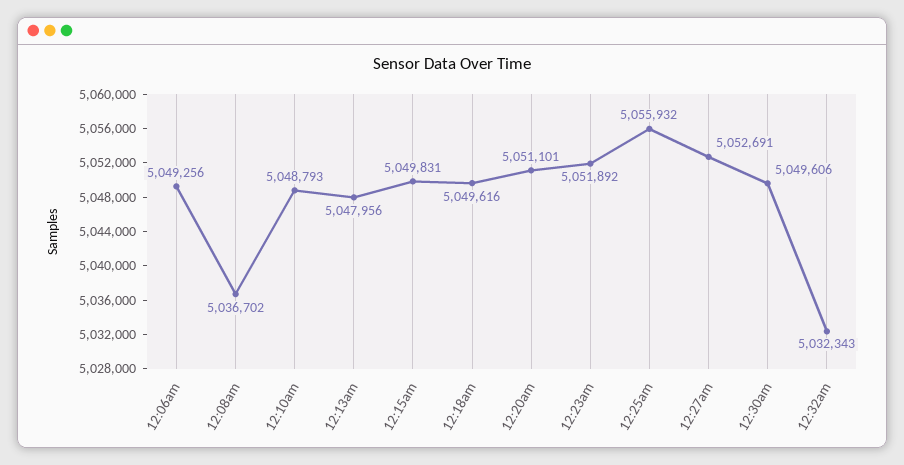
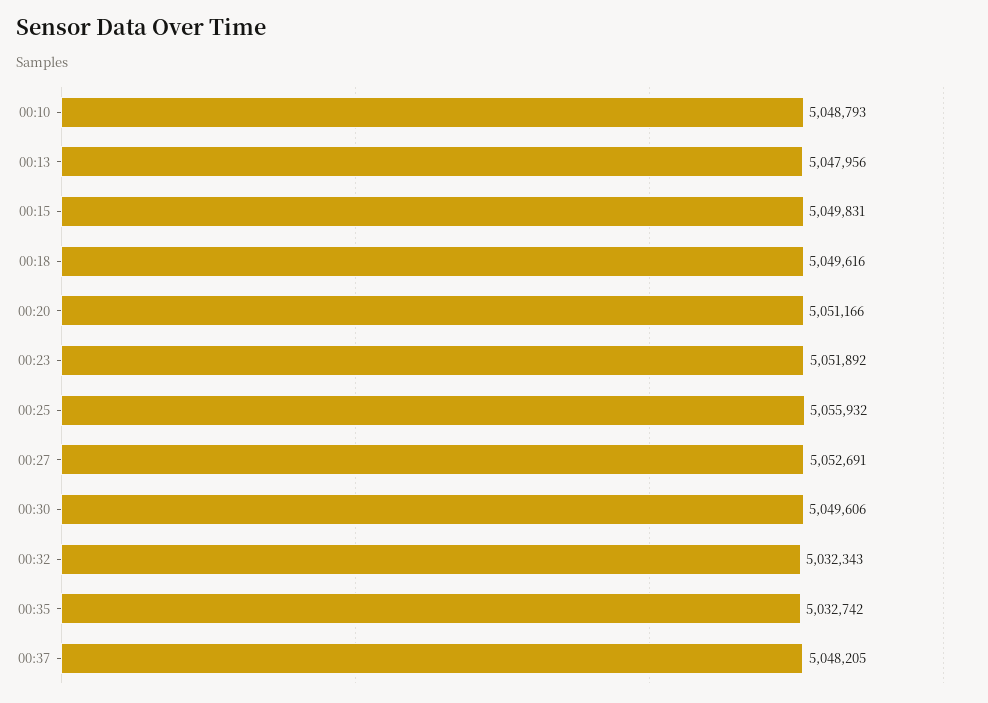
12:06am: 5049256 -> none
12:08am: 5036702 -> none
12:20am: 5051101 -> 5051166
00:35: none -> 5032742
00:37: none -> 5048205

